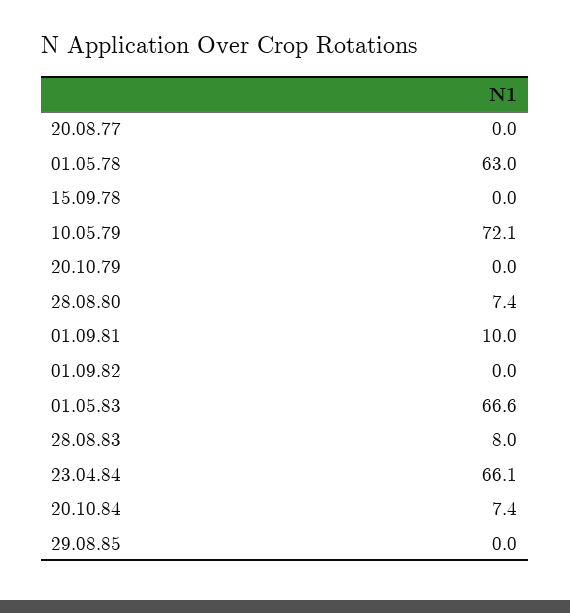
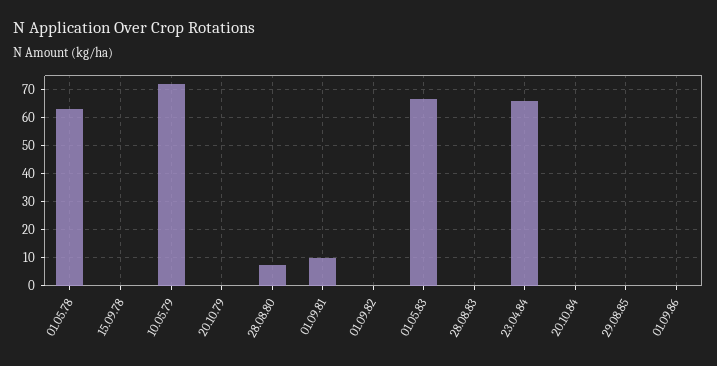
20.08.77: 0 -> none
28.08.83: 8 -> 0
20.10.84: 7.4 -> 0
01.09.86: none -> 0

